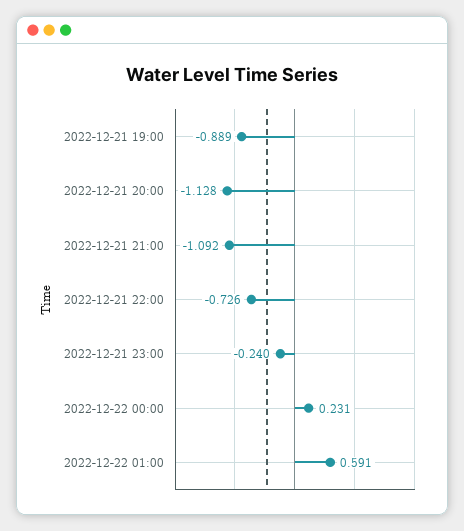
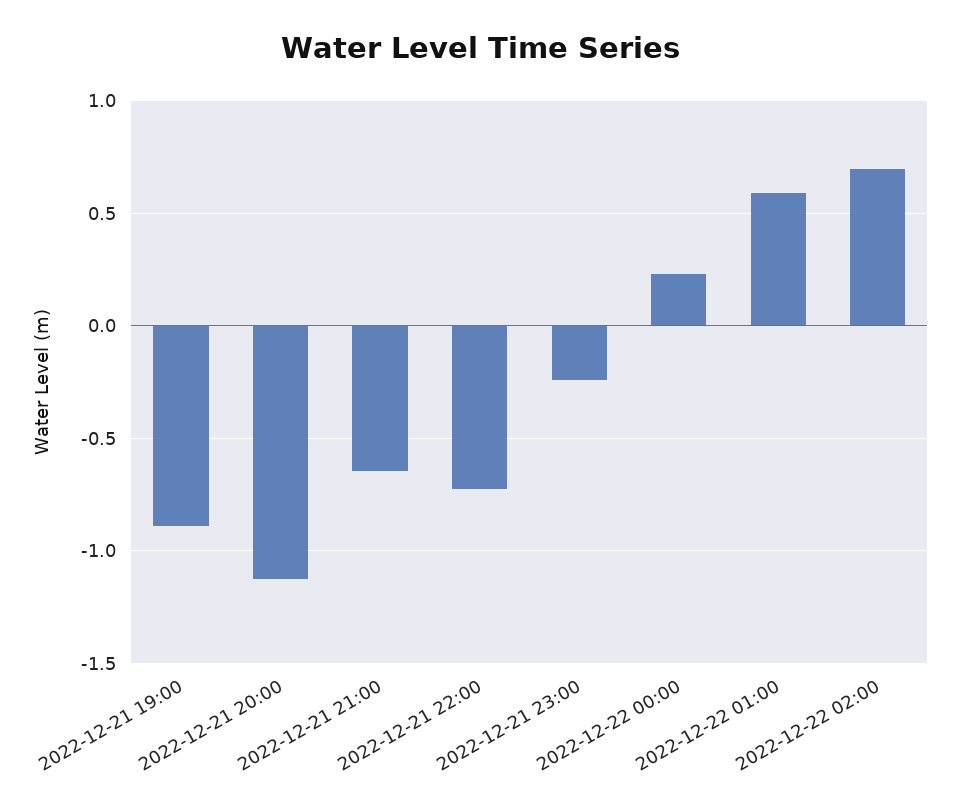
2022-12-21 21:00: -1.092 -> -0.65
2022-12-22 02:00: none -> 0.7

